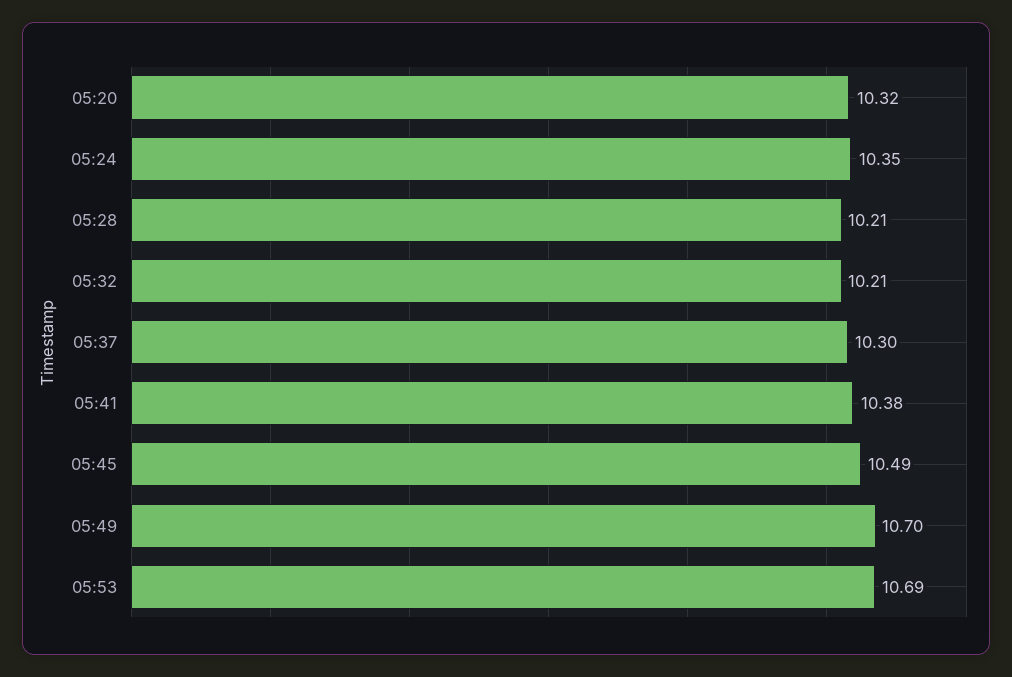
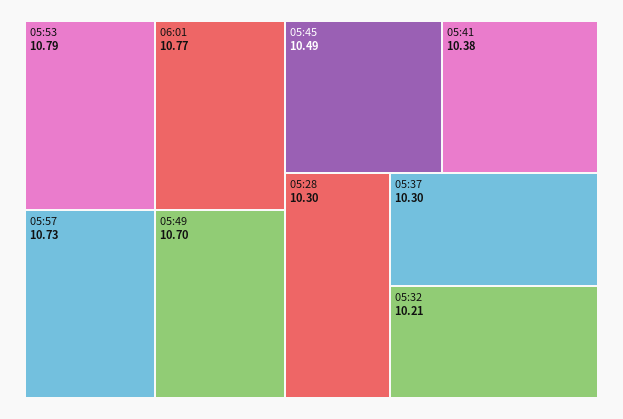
05:20: 10.32 -> none
05:24: 10.35 -> none
05:28: 10.21 -> 10.3
05:53: 10.69 -> 10.79
06:01: none -> 10.77
05:57: none -> 10.73

